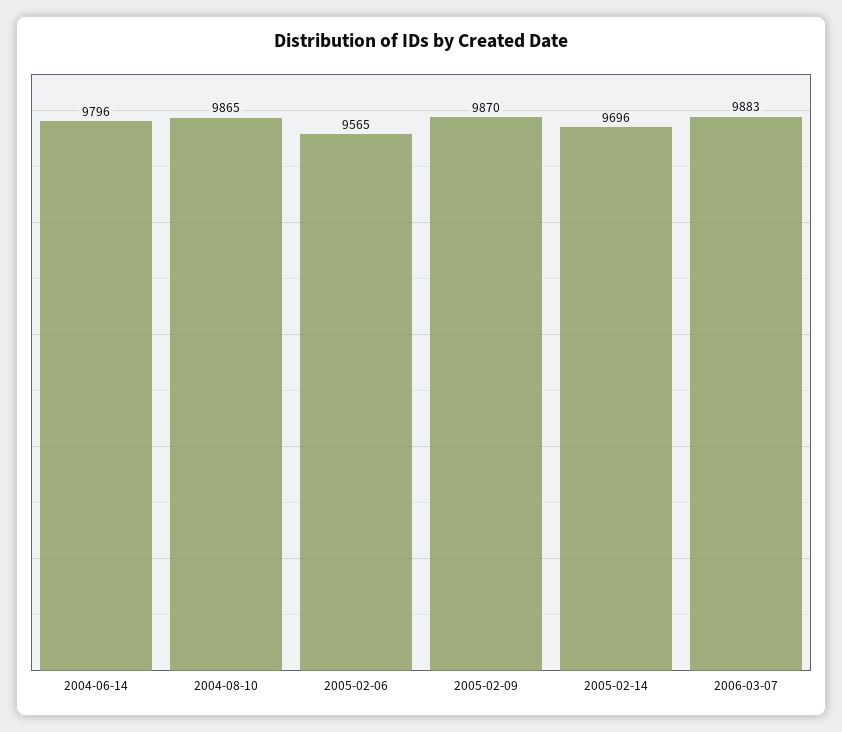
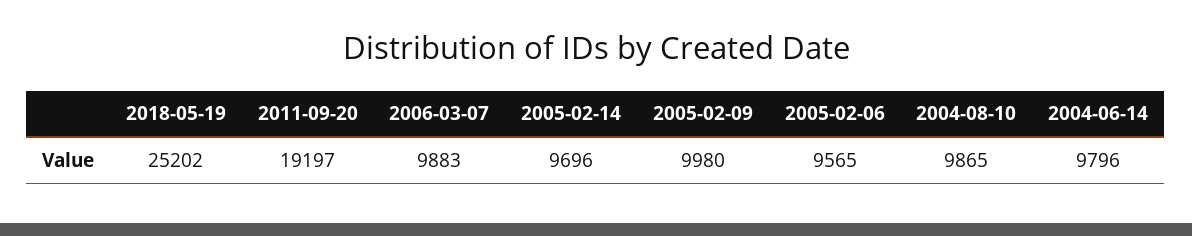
2005-02-09: 9870 -> 9980
2018-05-19: none -> 25202
2011-09-20: none -> 19197

